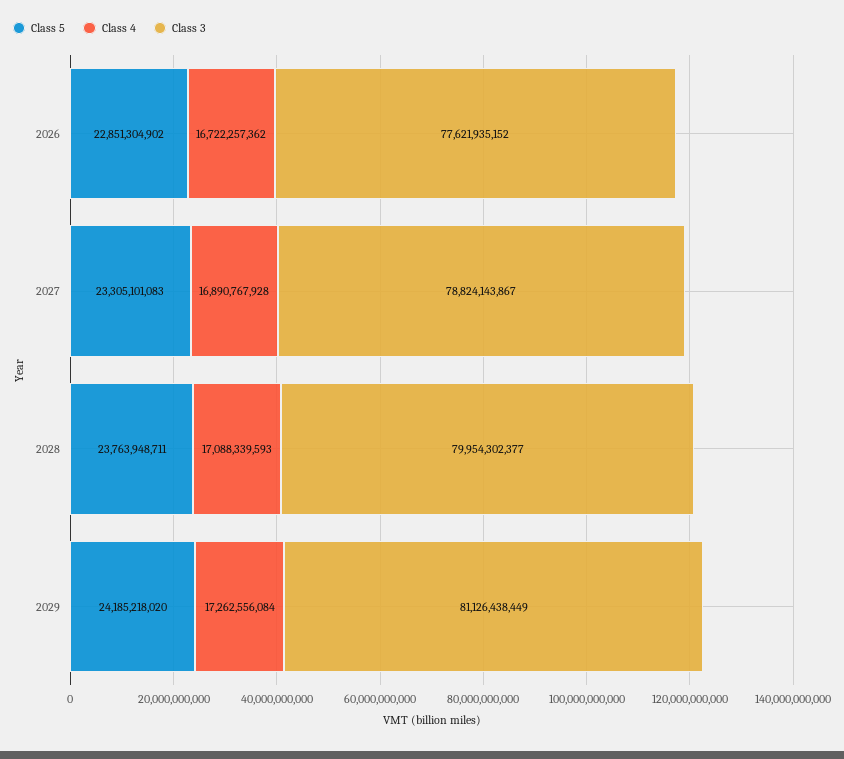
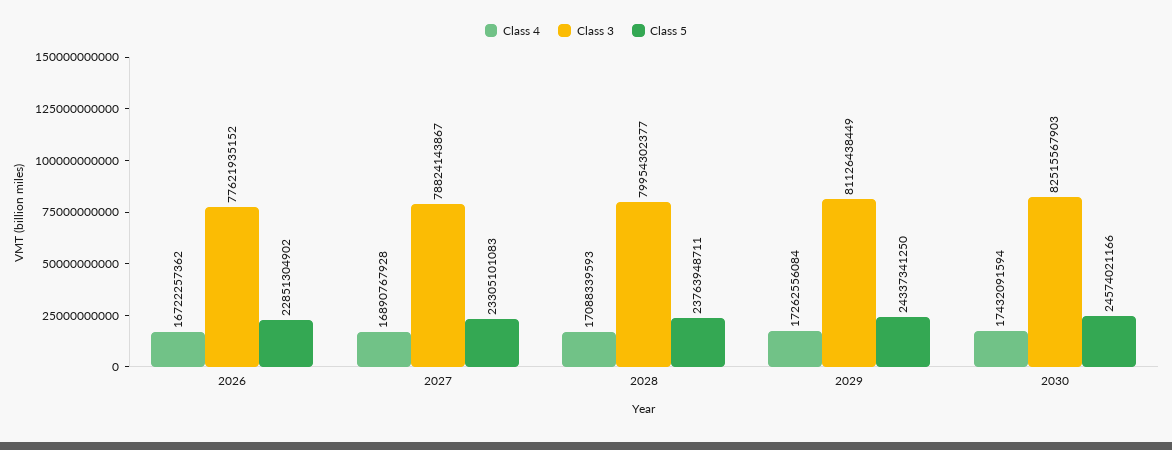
Class 5, 2029: 24185218020 -> 24337341250
Class 4, 2030: none -> 17432091594
Class 3, 2030: none -> 82515567903
Class 5, 2030: none -> 24574021166

